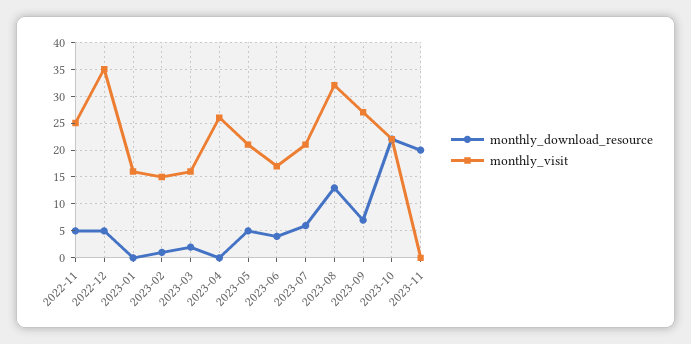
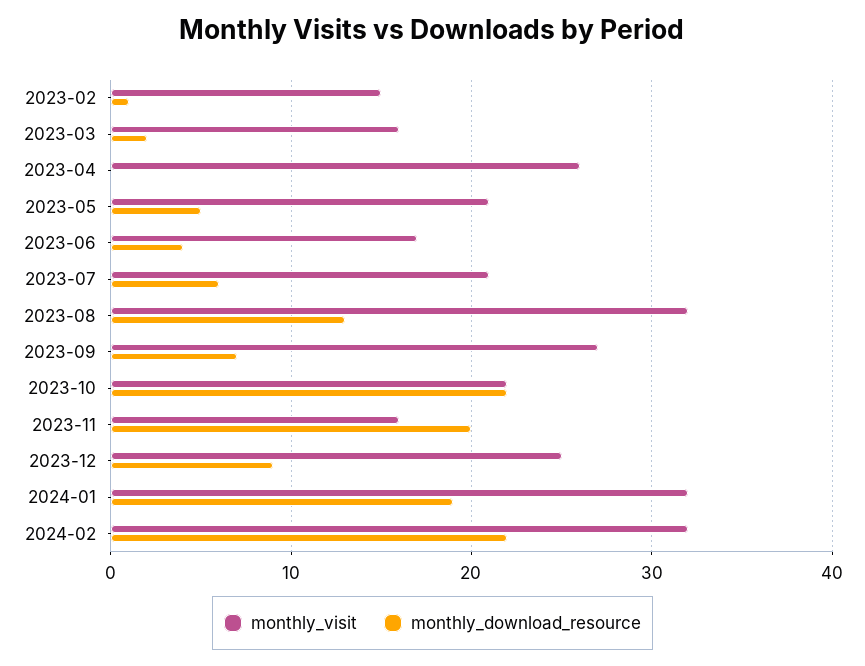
monthly_download_resource, 2022-11: 5 -> none
monthly_visit, 2022-11: 25 -> none
monthly_download_resource, 2022-12: 5 -> none
monthly_visit, 2022-12: 35 -> none
monthly_download_resource, 2023-01: 0 -> none
monthly_visit, 2023-01: 15 -> none
monthly_visit, 2023-11: 0 -> 16
monthly_visit, 2023-12: none -> 25
monthly_download_resource, 2023-12: none -> 9
monthly_visit, 2024-01: none -> 32
monthly_download_resource, 2024-01: none -> 19
monthly_visit, 2024-02: none -> 32
monthly_download_resource, 2024-02: none -> 22

